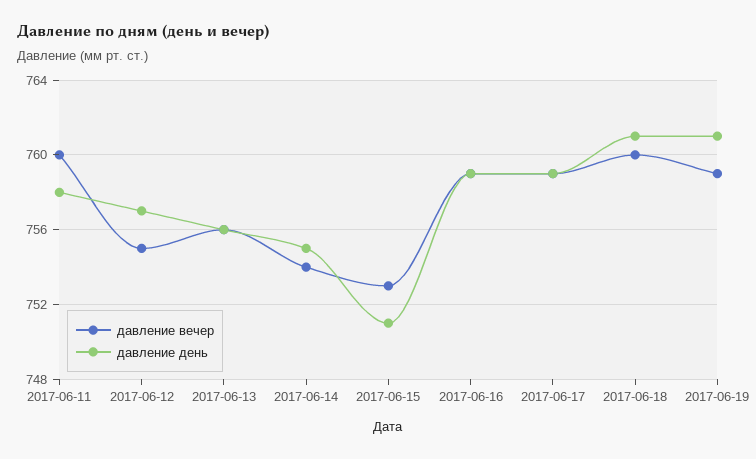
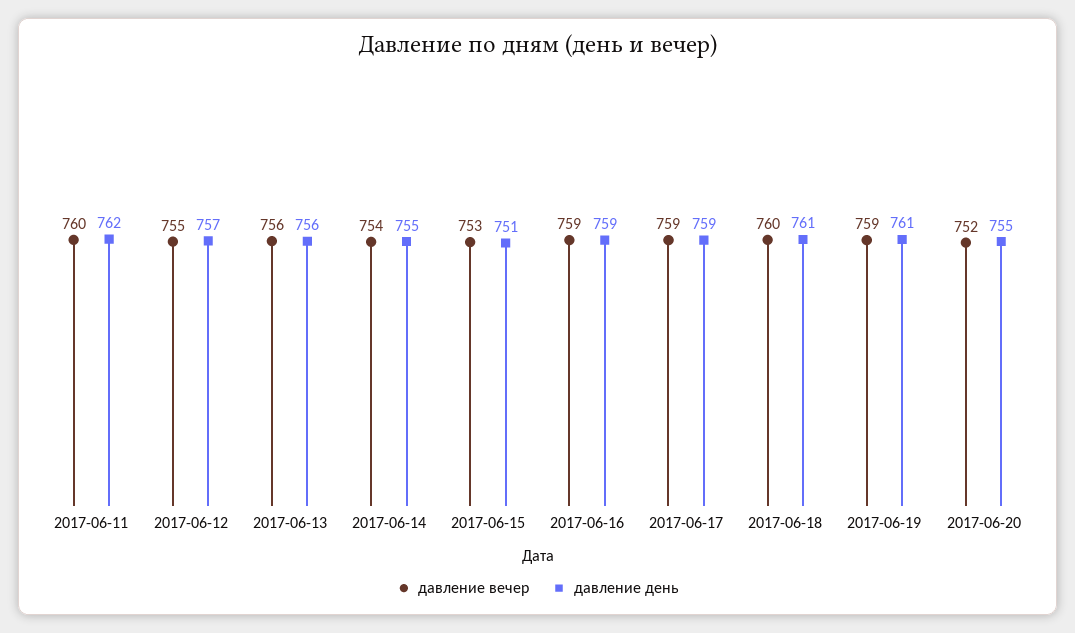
давление день, 2017-06-11: 758 -> 762
давление вечер, 2017-06-20: none -> 752
давление день, 2017-06-20: none -> 755

